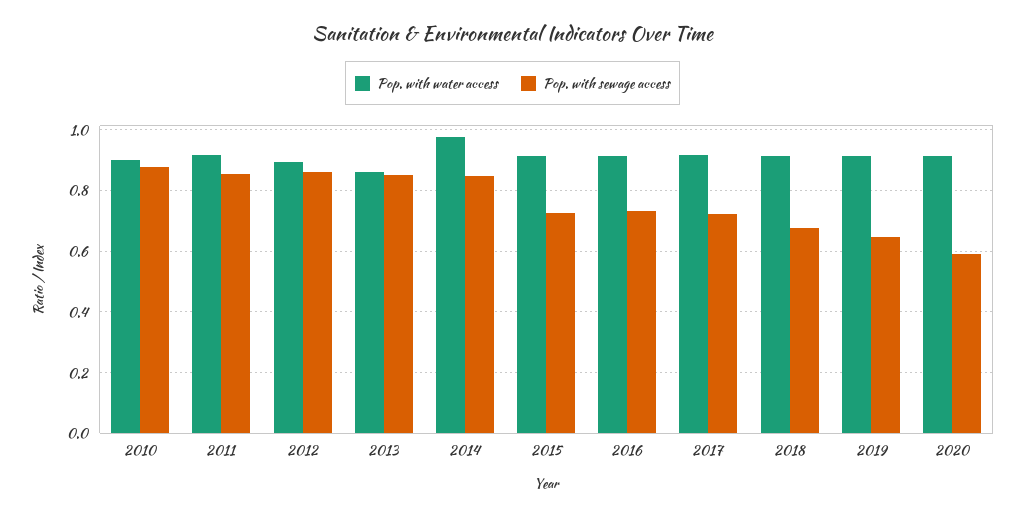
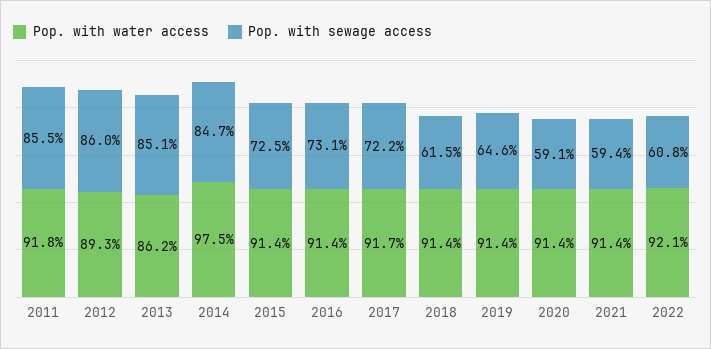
Pop. with water access, 2010: 0.9 -> none
Pop. with sewage access, 2010: 0.88 -> none
Pop. with sewage access, 2018: 0.68 -> 0.615
Pop. with water access, 2021: none -> 0.914
Pop. with sewage access, 2021: none -> 0.594
Pop. with water access, 2022: none -> 0.921
Pop. with sewage access, 2022: none -> 0.608

